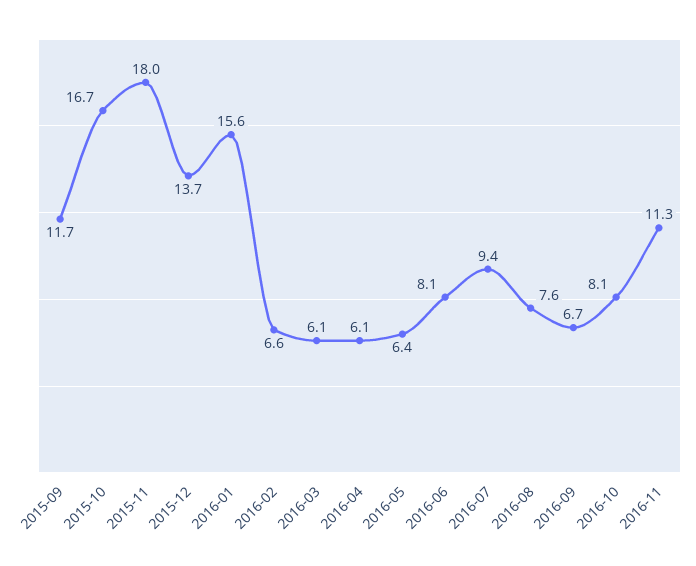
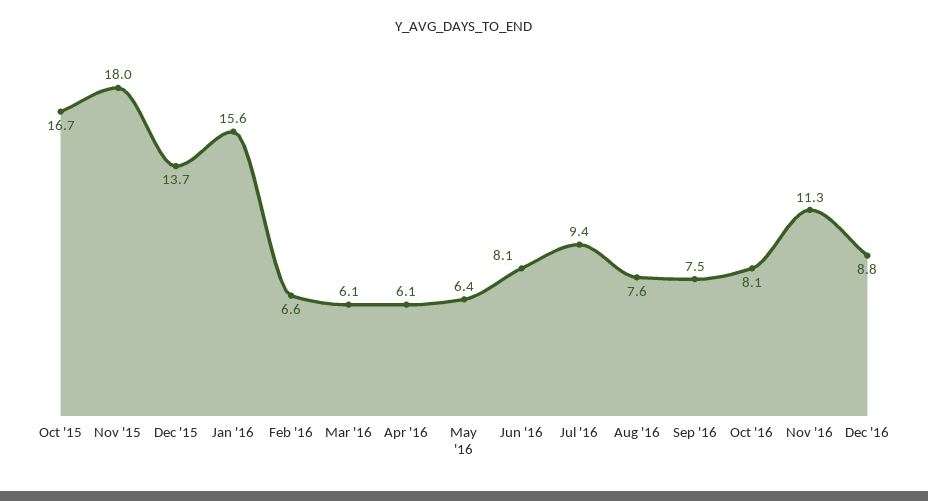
2015-09: 11.7 -> none
2016-09: 6.7 -> 7.5
Dec '16: none -> 8.8

